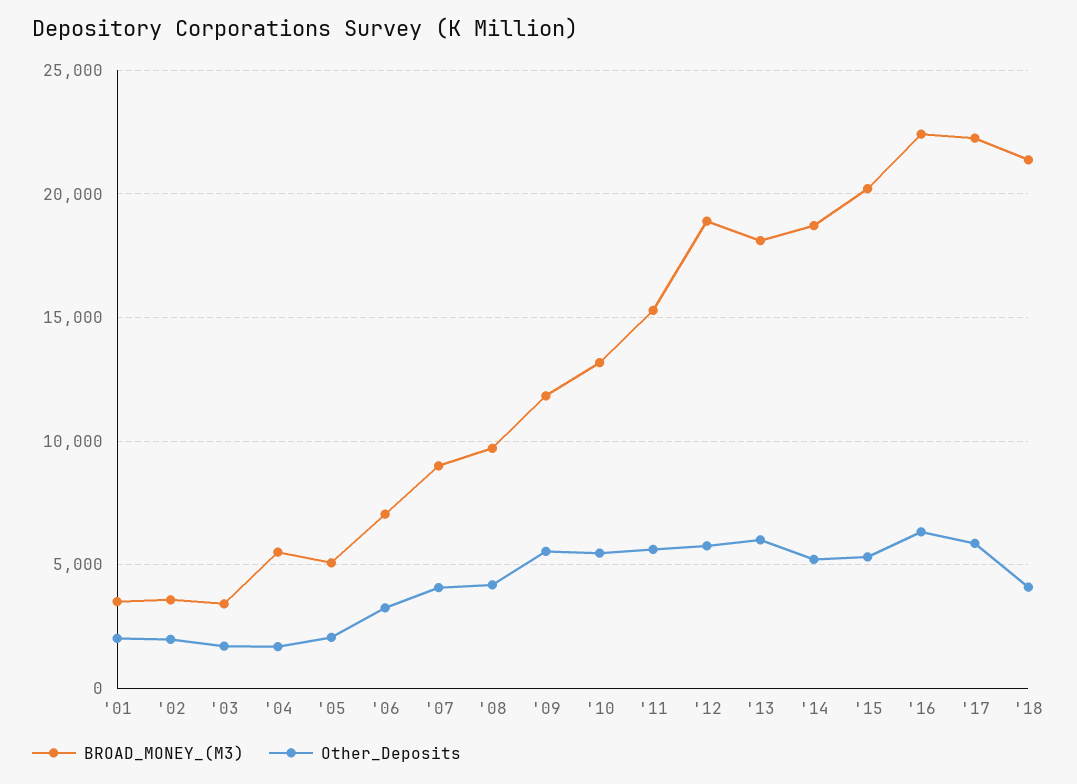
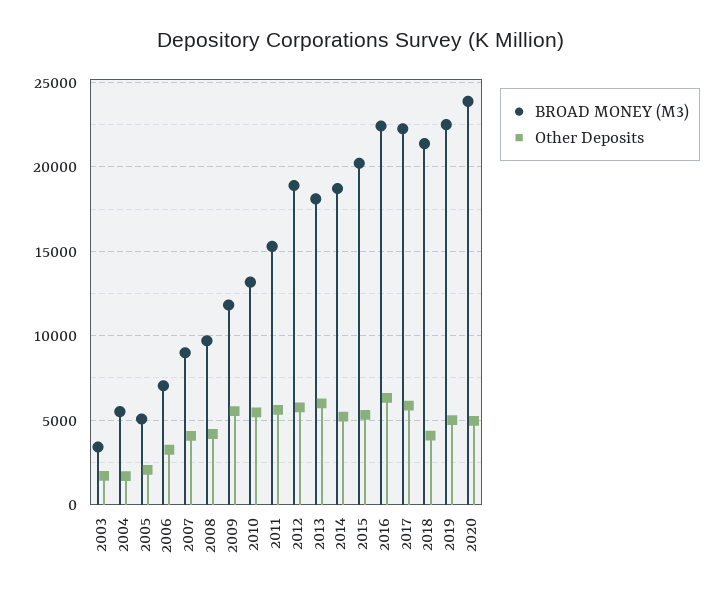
BROAD_MONEY_(M3), '01: 3500 -> none
Other_Deposits, '01: 2000 -> none
BROAD_MONEY_(M3), '02: 3500 -> none
Other_Deposits, '02: 2000 -> none
BROAD_MONEY_(M3), 2019: none -> 22500
Other_Deposits, 2019: none -> 5000
BROAD_MONEY_(M3), 2020: none -> 24000
Other_Deposits, 2020: none -> 5000

